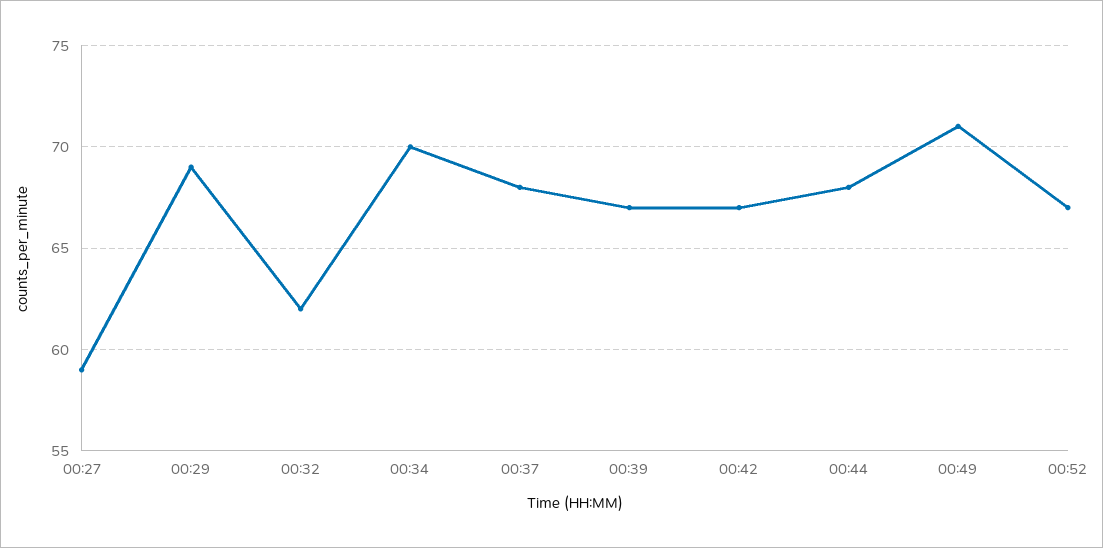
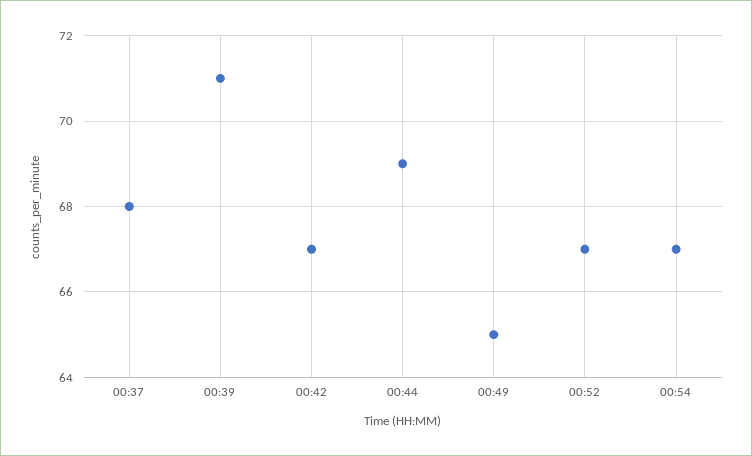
00:27: 59 -> none
00:29: 69 -> none
00:32: 62 -> none
00:34: 70 -> none
00:39: 67 -> 71
00:44: 68 -> 69
00:49: 71 -> 65
00:54: none -> 67

